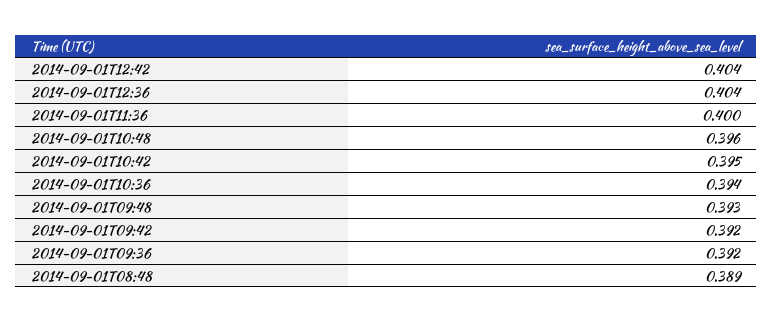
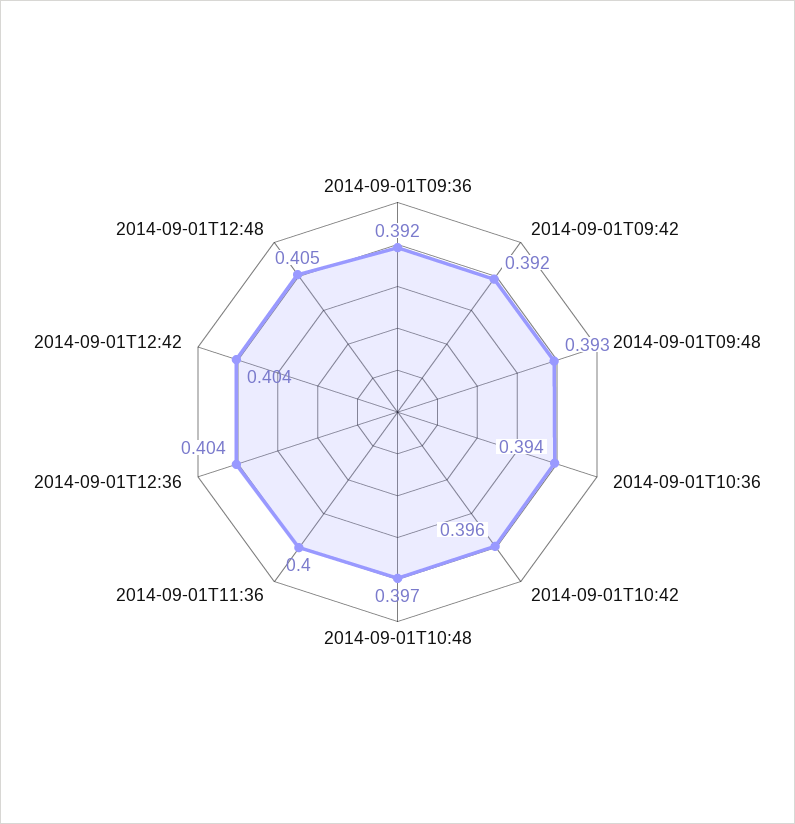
2014-09-01T10:48: 0.396 -> 0.397
2014-09-01T10:42: 0.395 -> 0.396
2014-09-01T08:48: 0.389 -> none
2014-09-01T12:48: none -> 0.405

